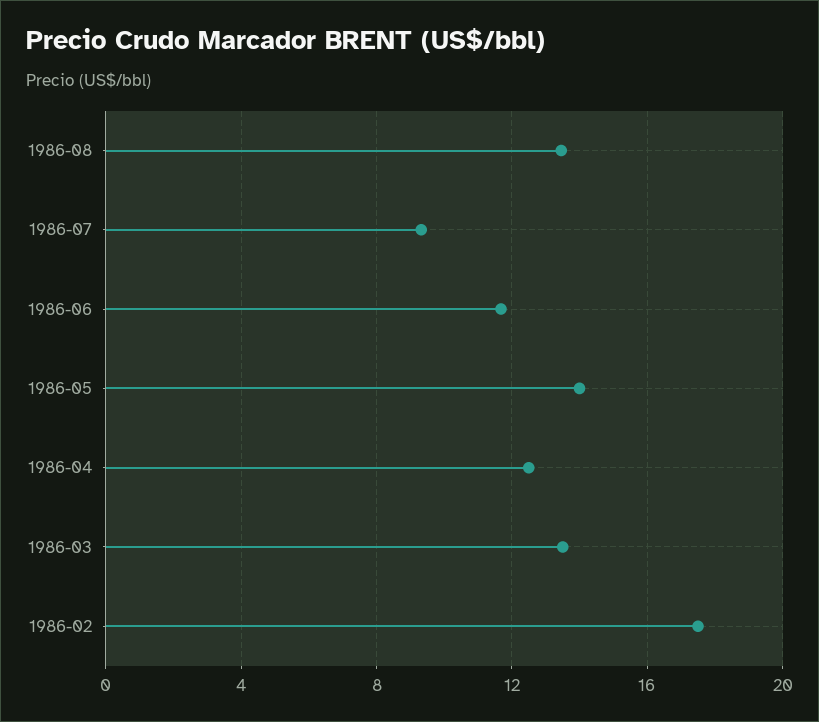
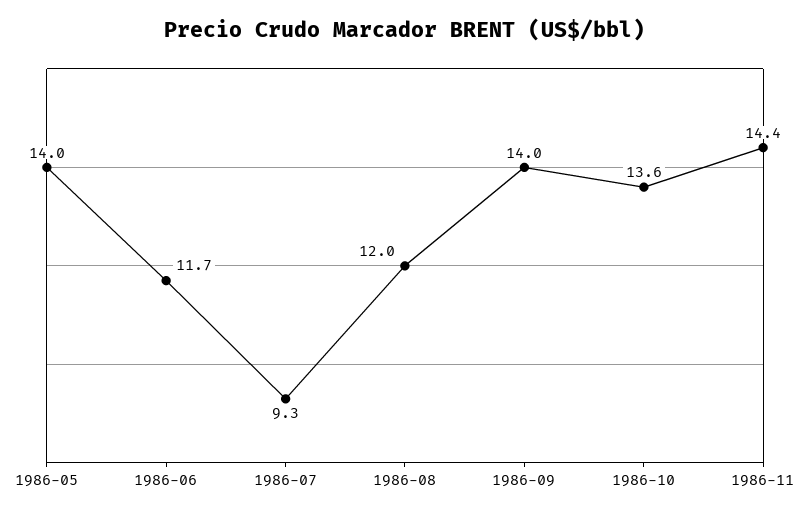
1986-08: 13.5 -> 12
1986-04: 12.5 -> none
1986-03: 13.5 -> none
1986-02: 17.5 -> none
1986-09: none -> 14
1986-10: none -> 13.6
1986-11: none -> 14.4

